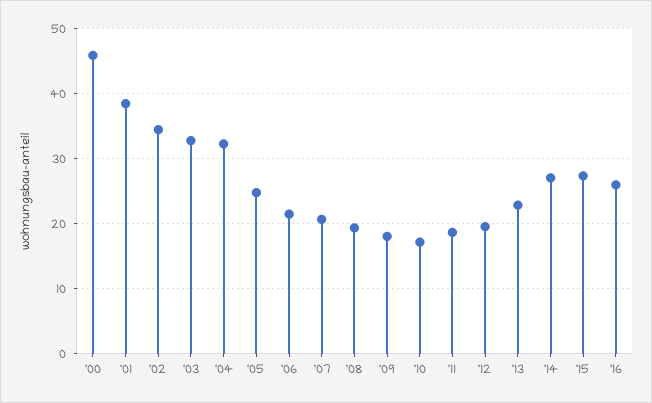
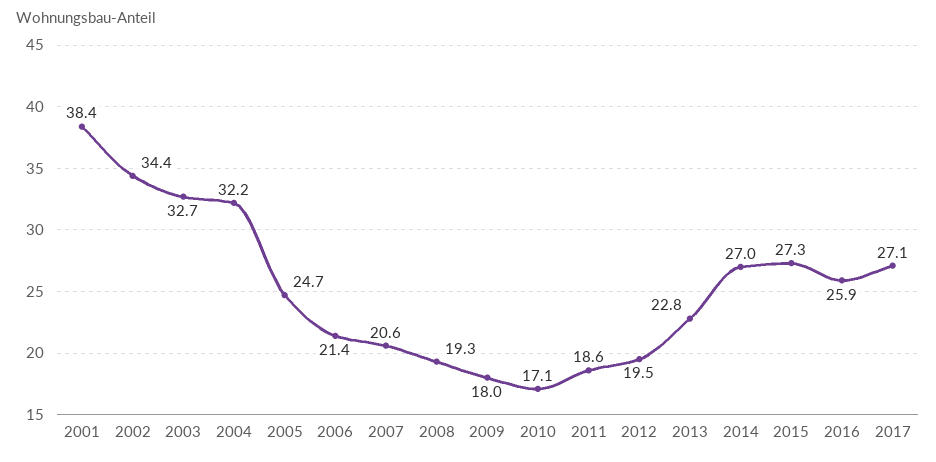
'00: 46 -> none
2017: none -> 27.1

